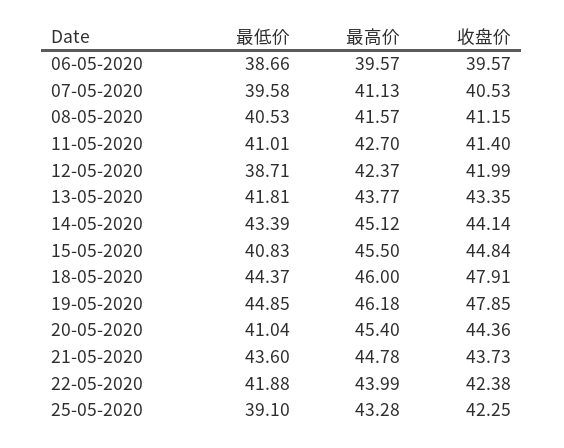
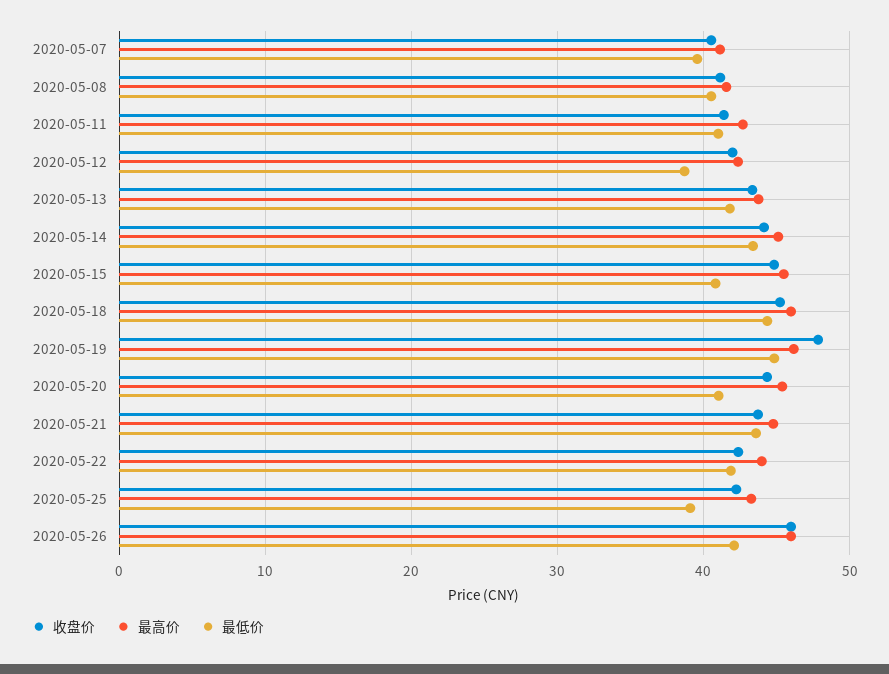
最低价, 06-05-2020: 38.66 -> none
最高价, 06-05-2020: 39.57 -> none
收盘价, 06-05-2020: 39.57 -> none
收盘价, 18-05-2020: 47.91 -> 45
收盘价, 2020-05-26: none -> 46
最高价, 2020-05-26: none -> 46
最低价, 2020-05-26: none -> 42

